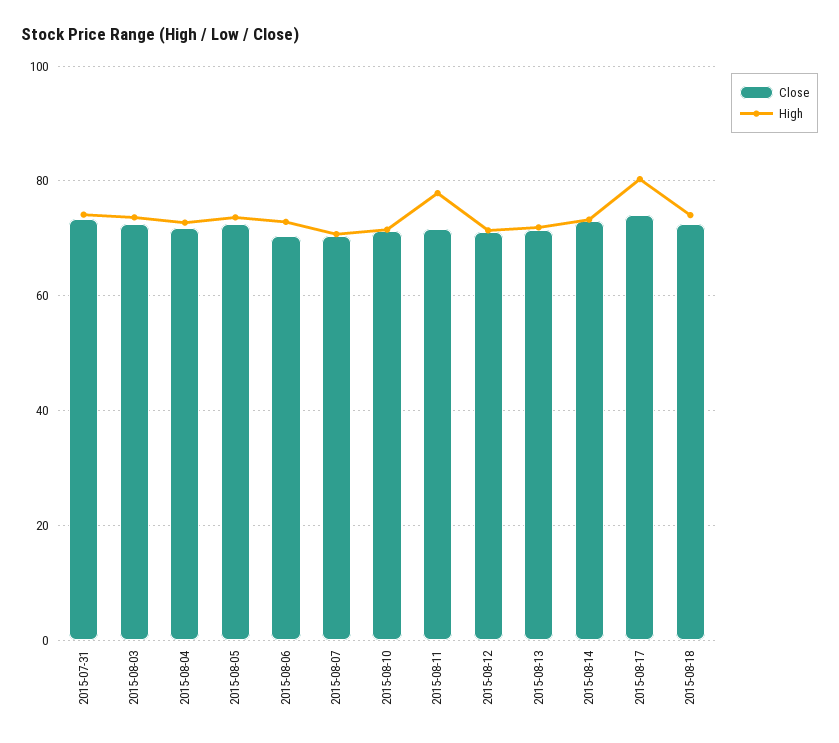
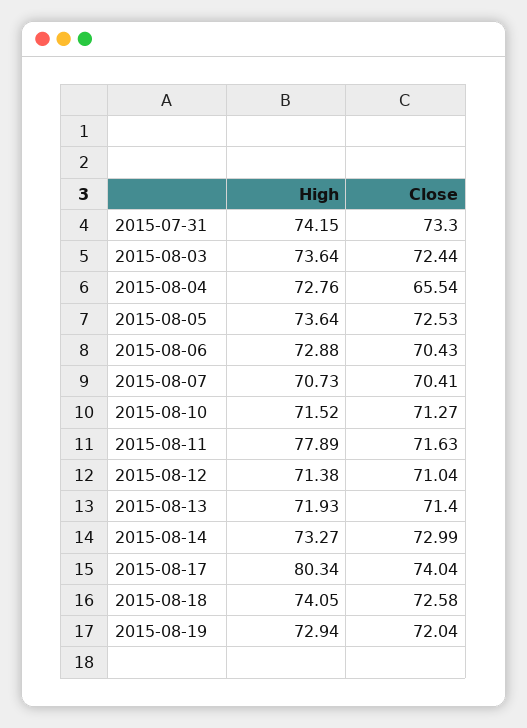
Close, 2015-08-04: 72 -> 65.54
High, 2015-08-19: none -> 72.94
Close, 2015-08-19: none -> 72.04

